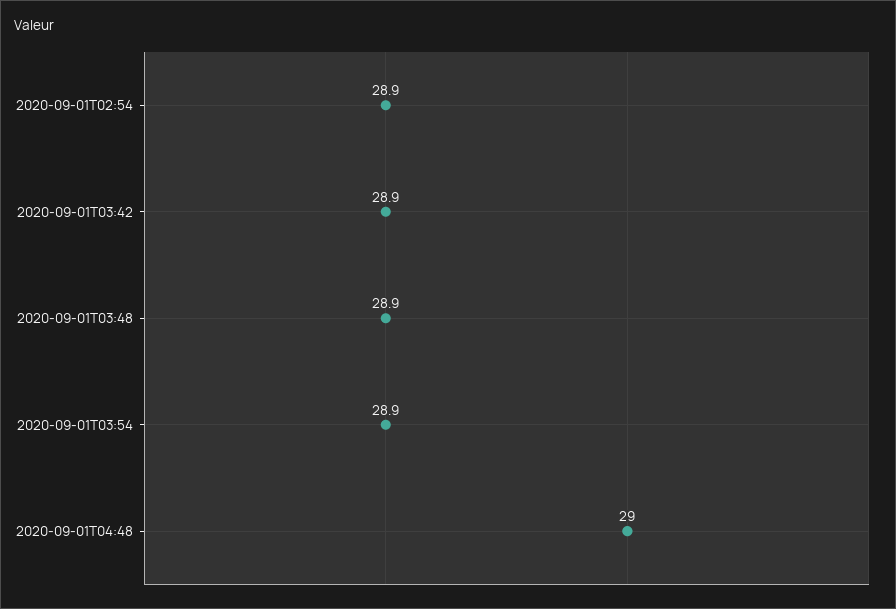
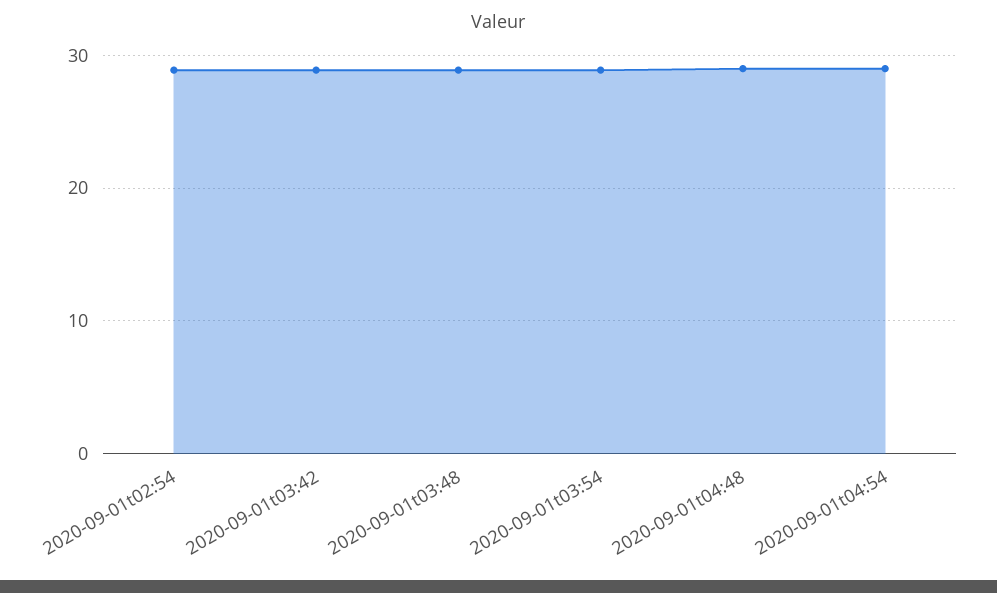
2020-09-01t04:54: none -> 29

